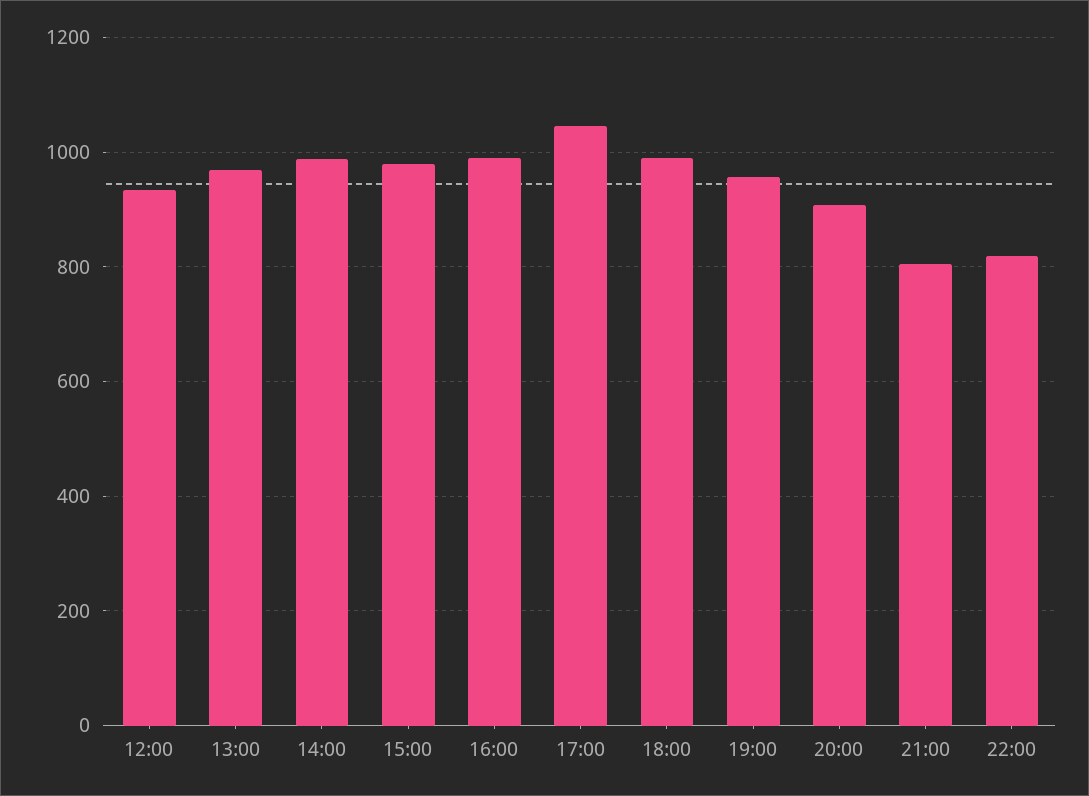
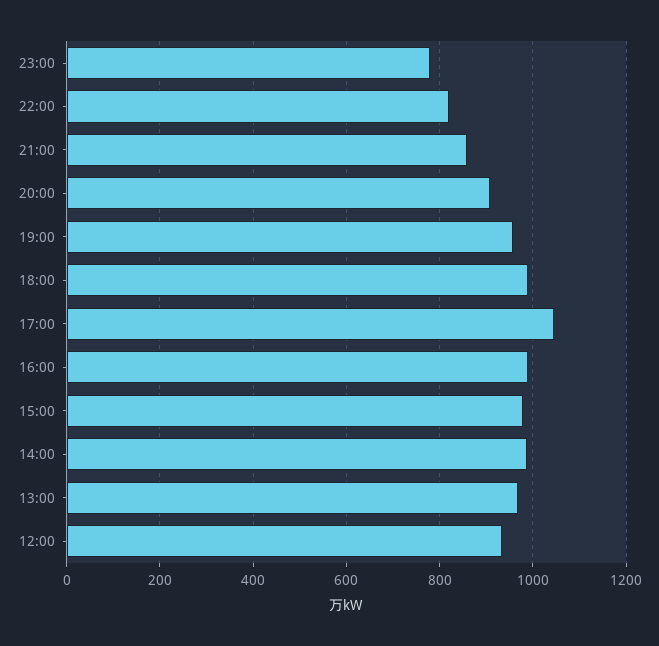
21:00: 800 -> 860
23:00: none -> 780

